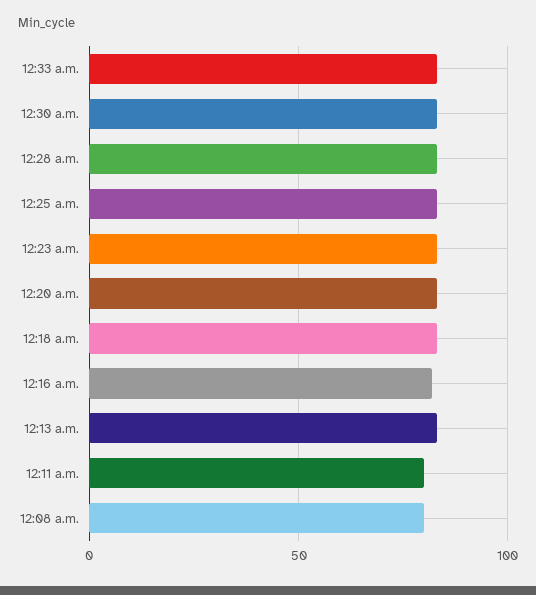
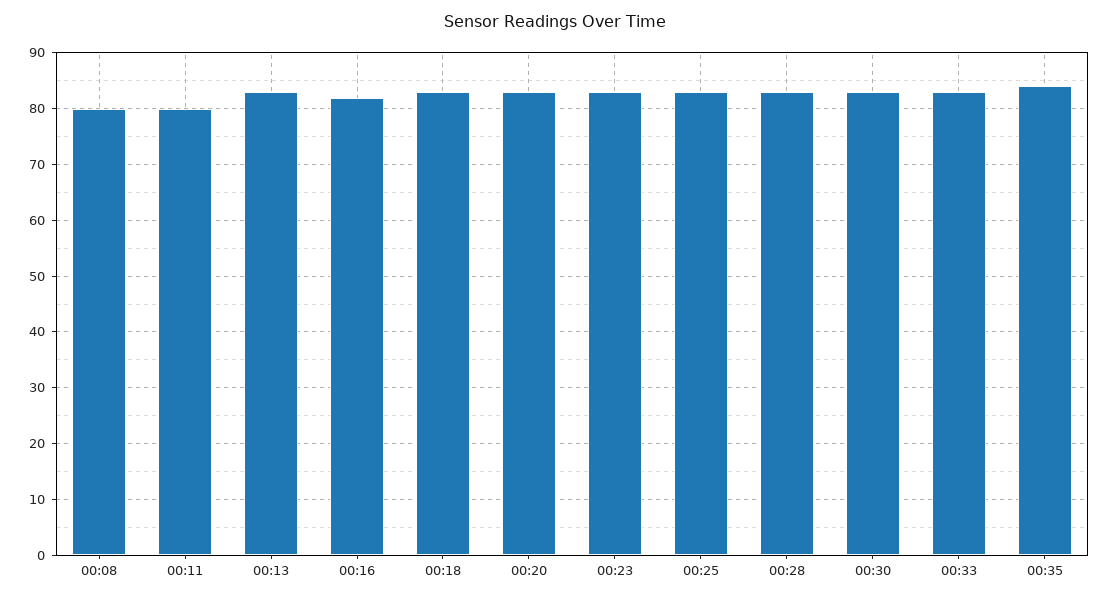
00:35: none -> 85

